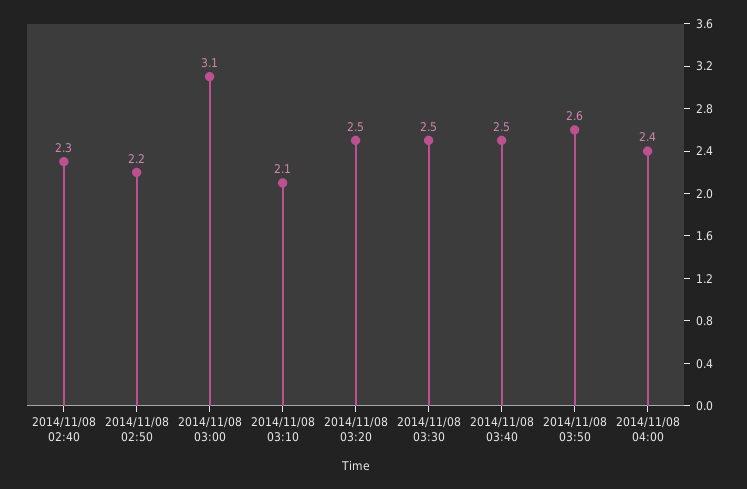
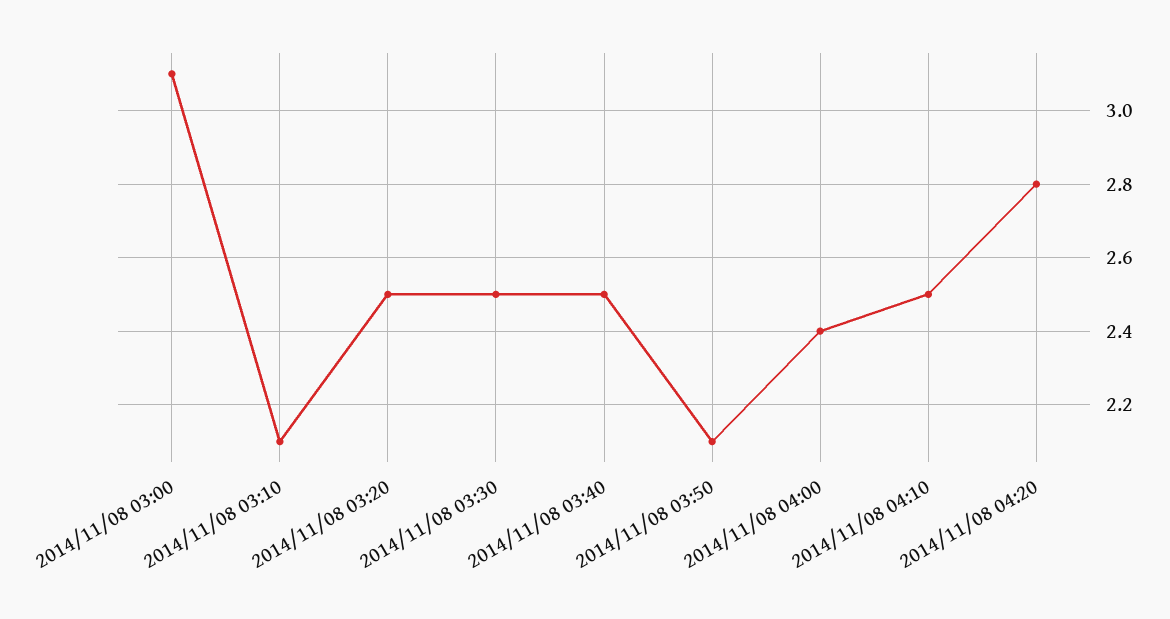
2014/11/08 02:40: 2.3 -> none
2014/11/08 02:50: 2.2 -> none
2014/11/08 03:50: 2.6 -> 2.1
2014/11/08 04:10: none -> 2.5
2014/11/08 04:20: none -> 2.8

